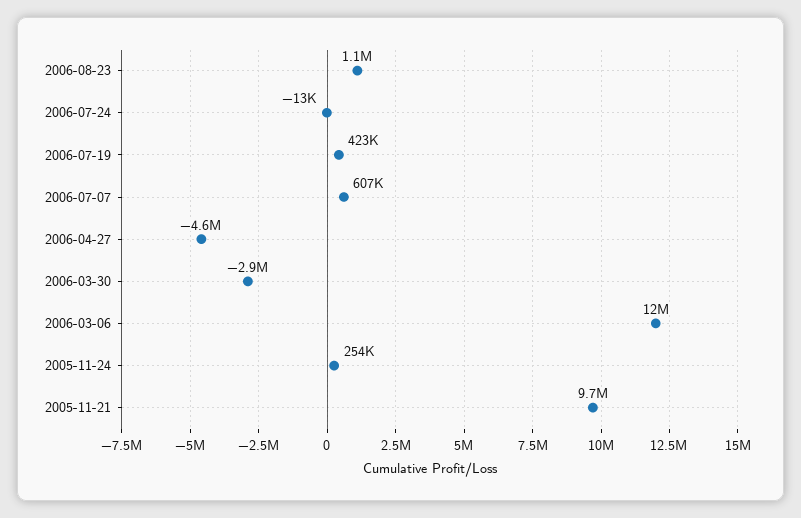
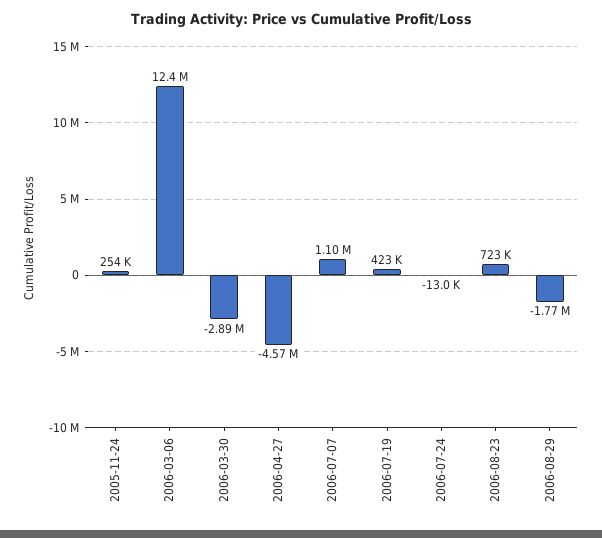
2006-08-23: 1100000 -> 723000
2006-07-07: 607000 -> 1100000
2005-11-21: 9700000 -> none
2006-08-29: none -> -1770000

